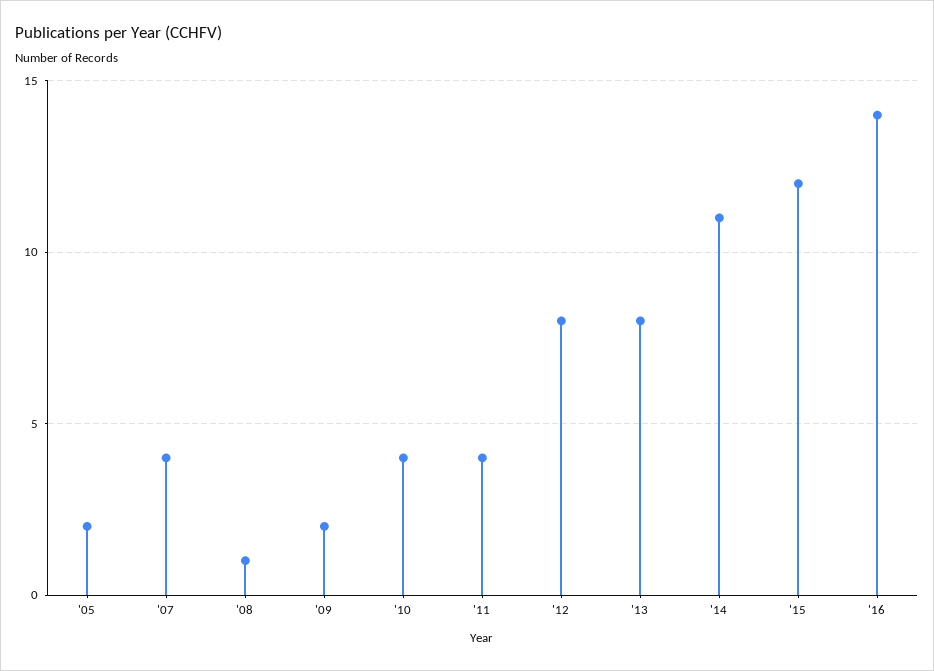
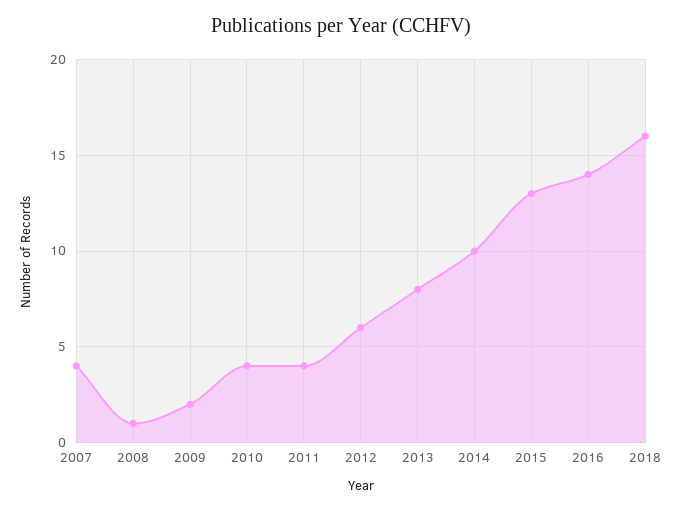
'05: 2 -> none
'12: 8 -> 6
'14: 11 -> 10
'15: 12 -> 13
2018: none -> 16

